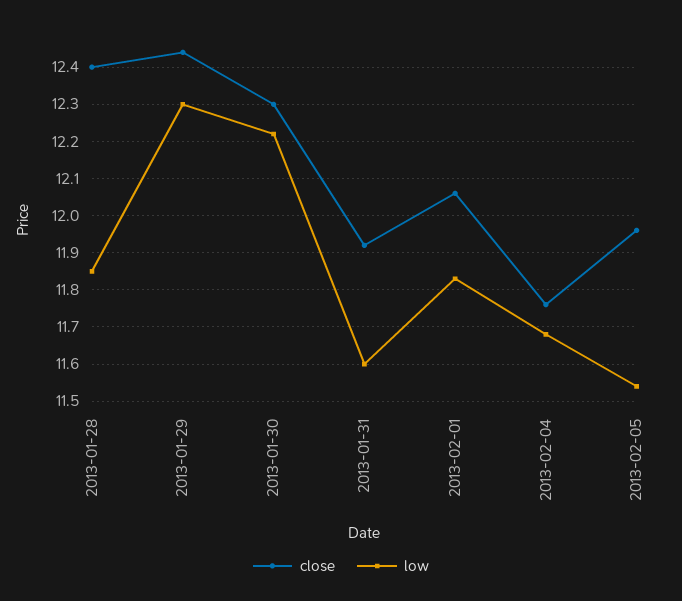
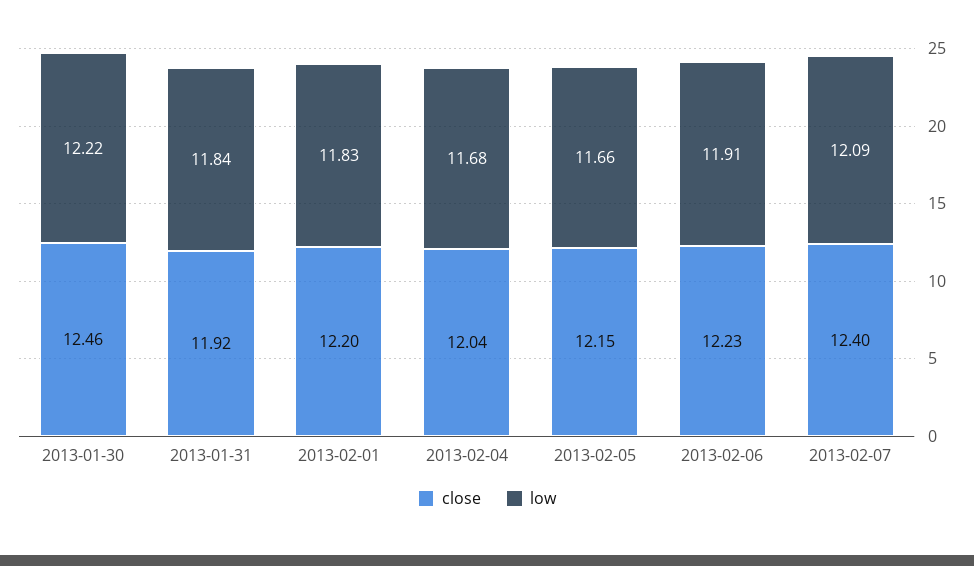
close, 2013-01-28: 12.4 -> none
low, 2013-01-28: 11.85 -> none
close, 2013-01-29: 12.45 -> none
low, 2013-01-29: 12.3 -> none
close, 2013-01-30: 12.3 -> 12.46
low, 2013-01-31: 11.6 -> 11.84
close, 2013-02-01: 12.05 -> 12.2
close, 2013-02-04: 11.75 -> 12.04
close, 2013-02-05: 11.95 -> 12.15
low, 2013-02-05: 11.55 -> 11.66
close, 2013-02-06: none -> 12.23
low, 2013-02-06: none -> 11.91
close, 2013-02-07: none -> 12.4
low, 2013-02-07: none -> 12.09

